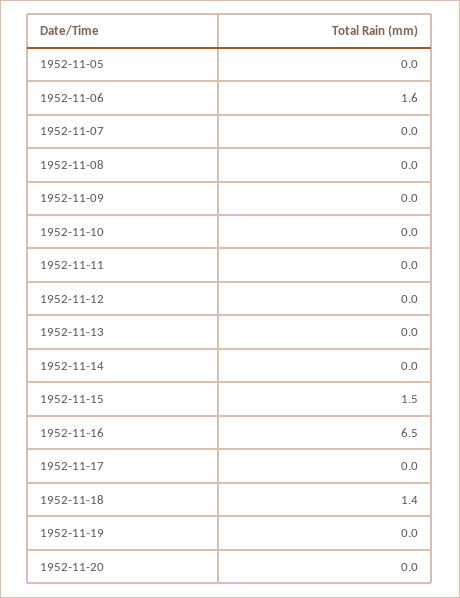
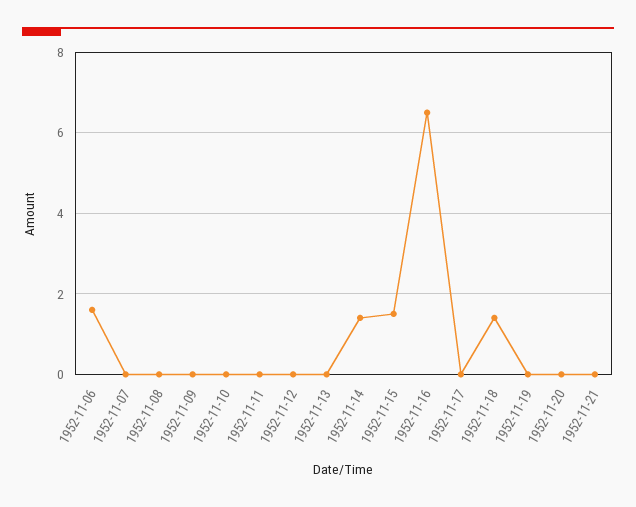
1952-11-05: 0 -> none
1952-11-14: 0 -> 1.5
1952-11-21: none -> 0

